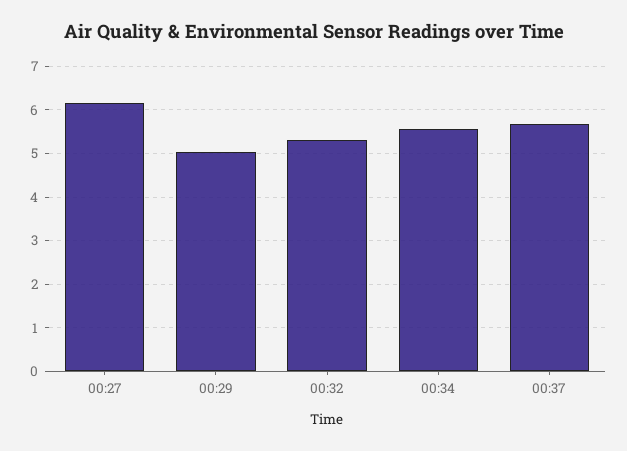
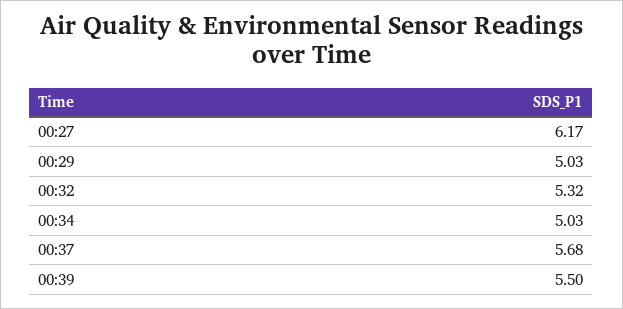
00:34: 5.6 -> 5.03
00:39: none -> 5.5

